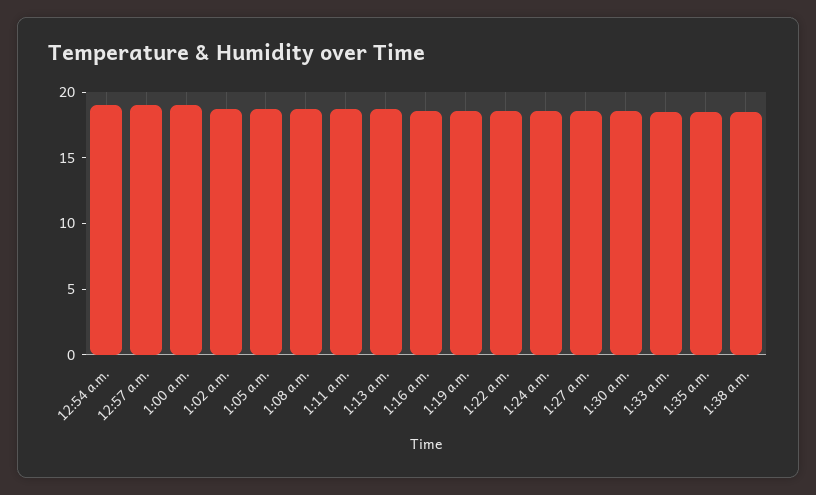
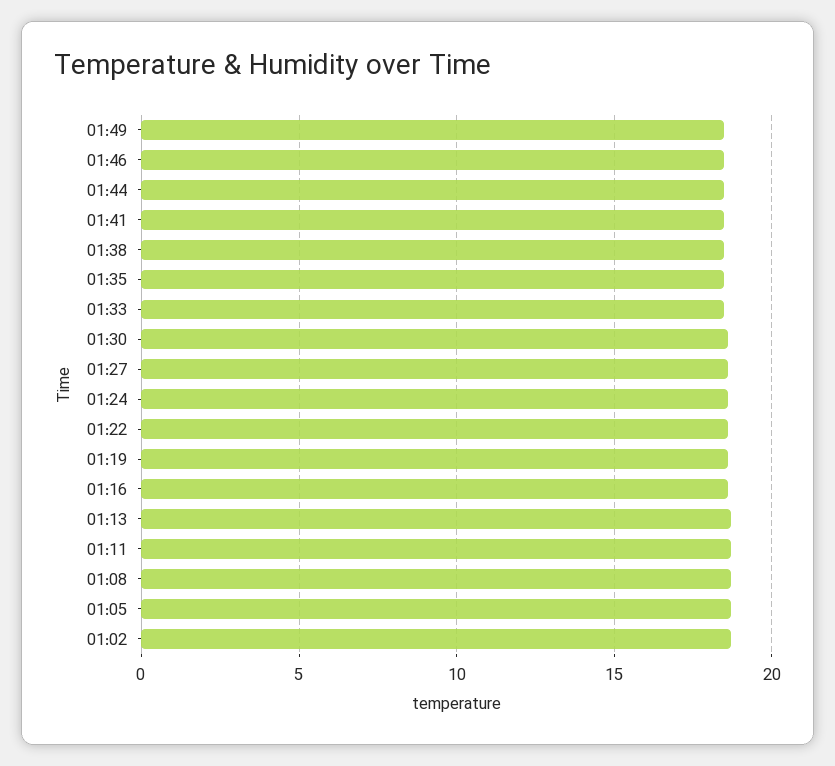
12:54 a.m.: 19 -> none
12:57 a.m.: 19 -> none
1:00 a.m.: 19 -> none
01:49: none -> 18.5
01:46: none -> 18.5
01:44: none -> 18.5
01:41: none -> 18.5

